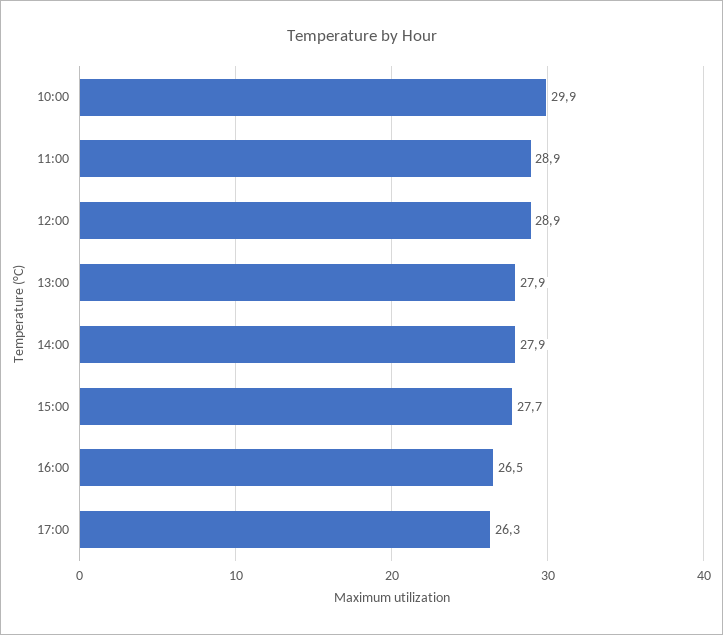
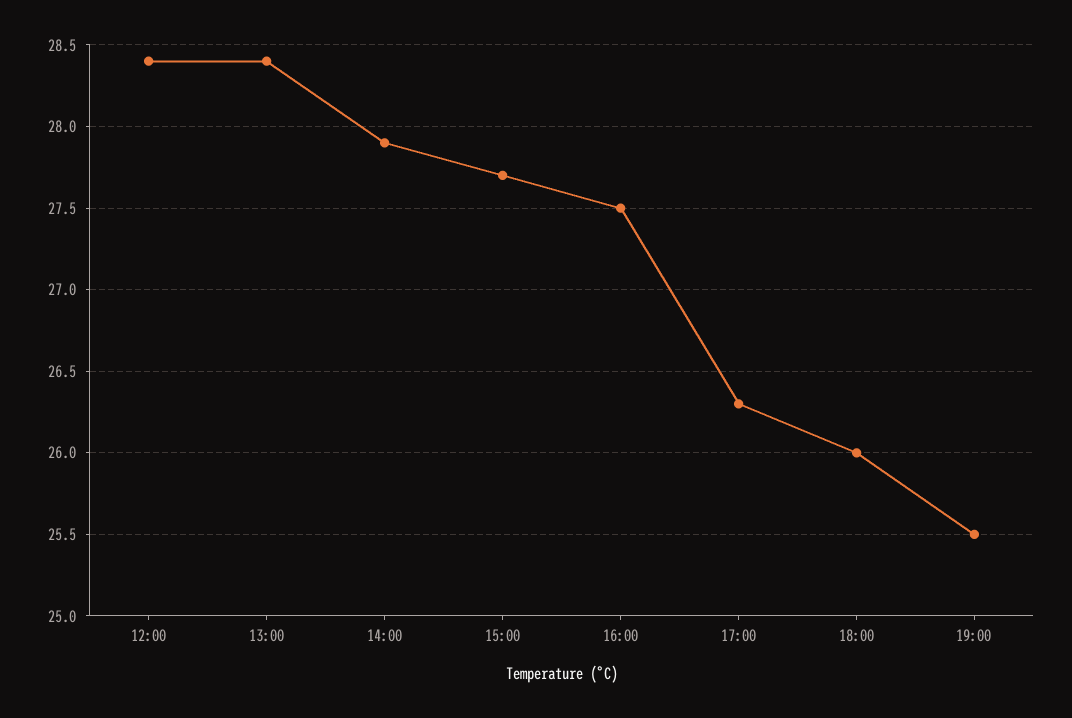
10:00: 29.9 -> none
11:00: 28.9 -> none
12:00: 28.9 -> 28.4
13:00: 27.9 -> 28.4
16:00: 26.5 -> 27.5
18:00: none -> 26
19:00: none -> 25.5

